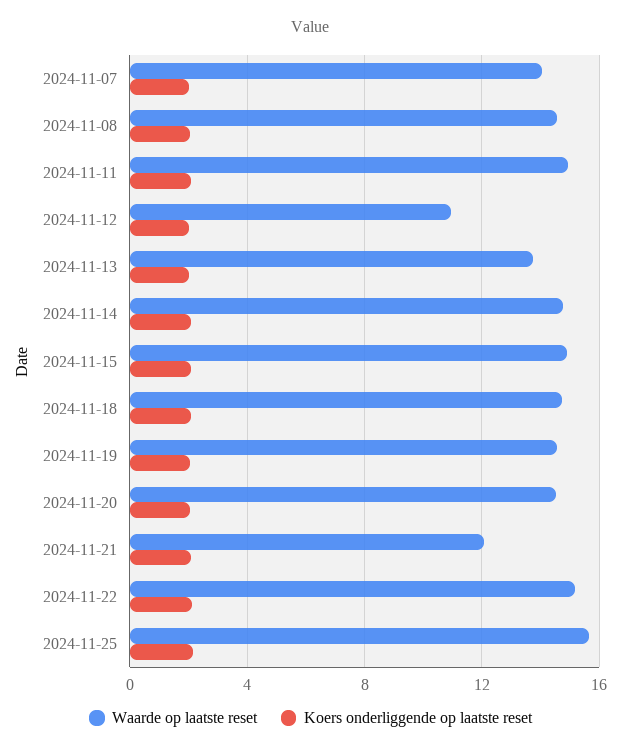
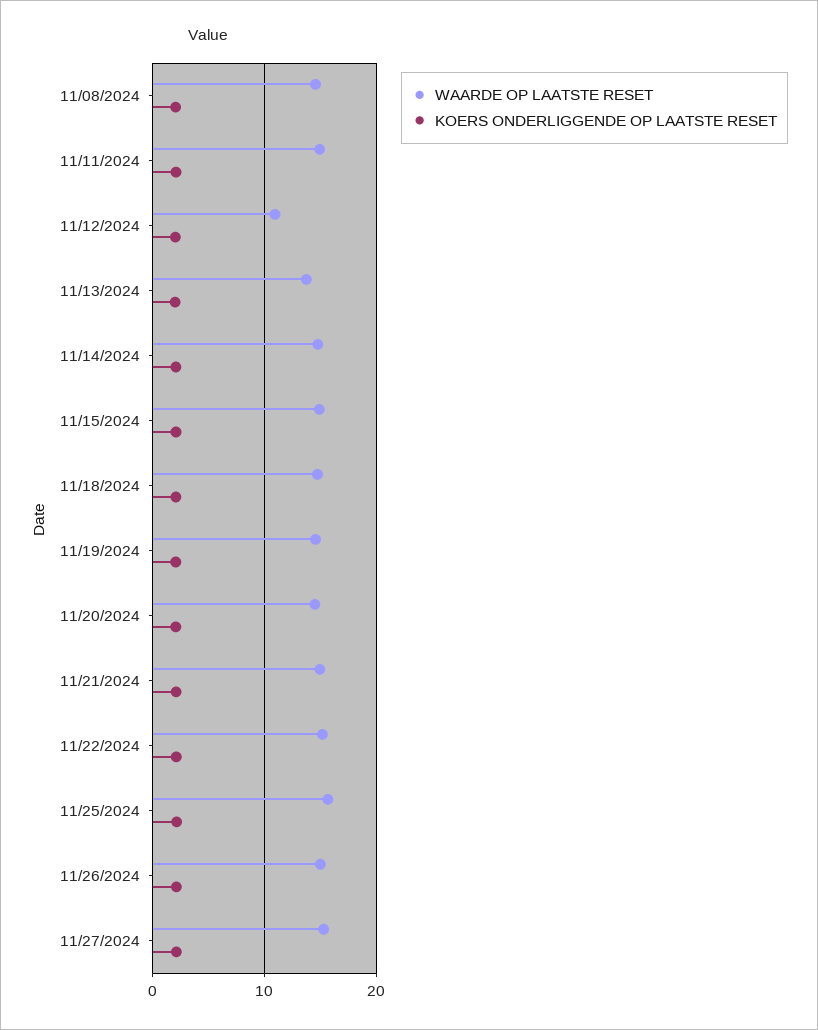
Waarde op laatste reset, 2024-11-07: 14 -> none
Koers onderliggende op laatste reset, 2024-11-07: 2 -> none
Waarde op laatste reset, 2024-11-21: 12 -> 15
Waarde op laatste reset, 11/26/2024: none -> 15
Koers onderliggende op laatste reset, 11/26/2024: none -> 2
Waarde op laatste reset, 11/27/2024: none -> 15
Koers onderliggende op laatste reset, 11/27/2024: none -> 2

